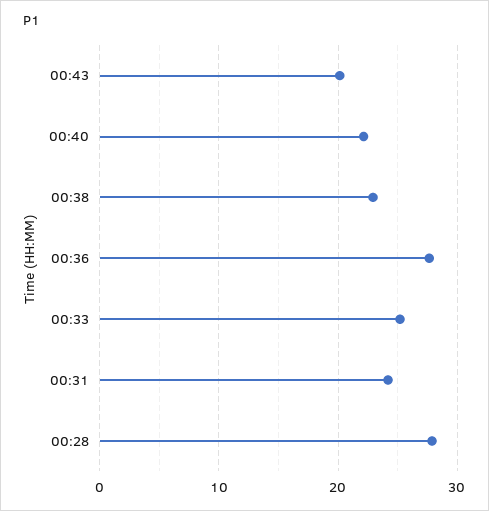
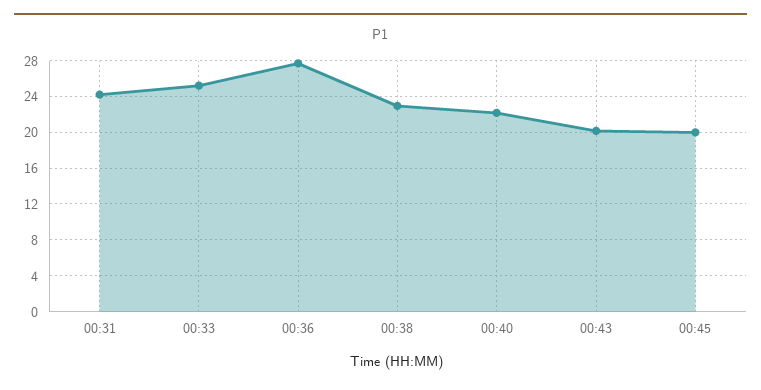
00:28: 28 -> none
00:45: none -> 20

